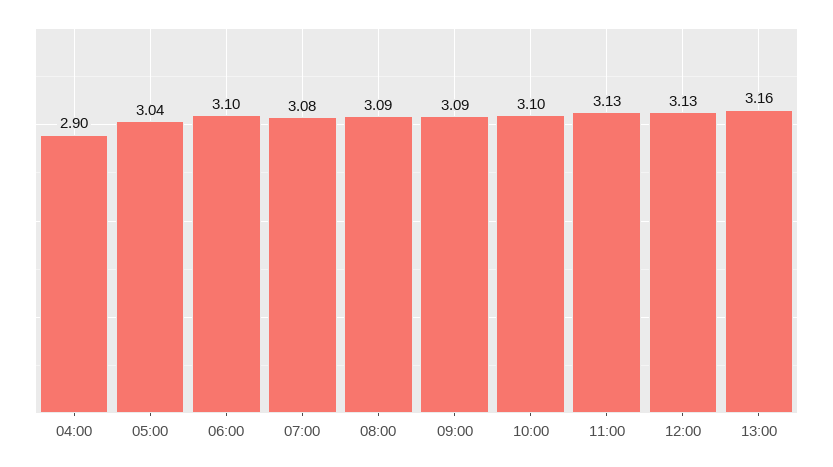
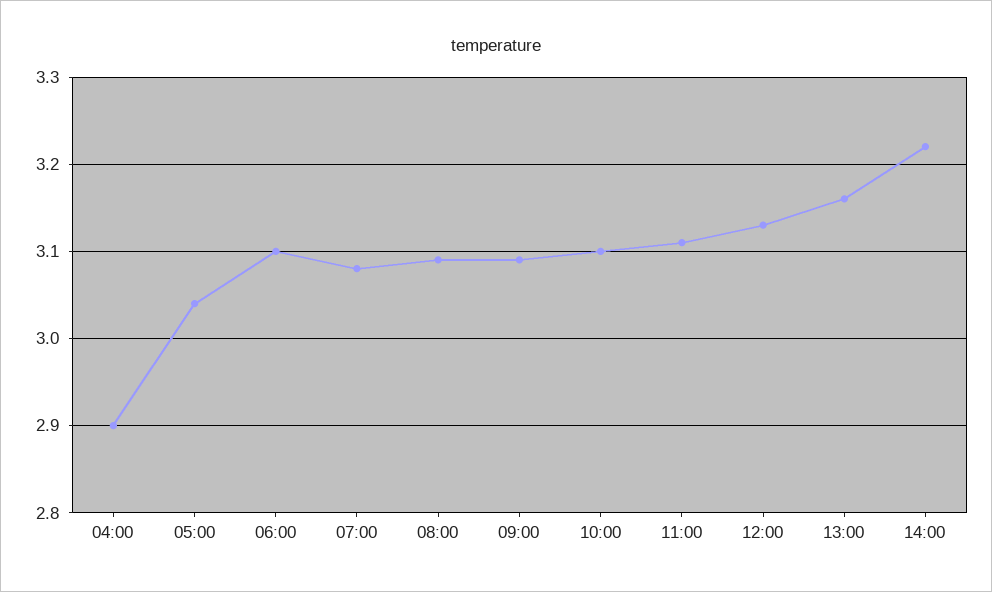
11:00: 3.13 -> 3.11
14:00: none -> 3.22

